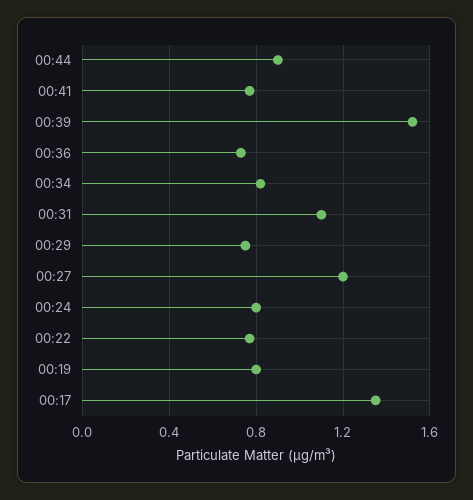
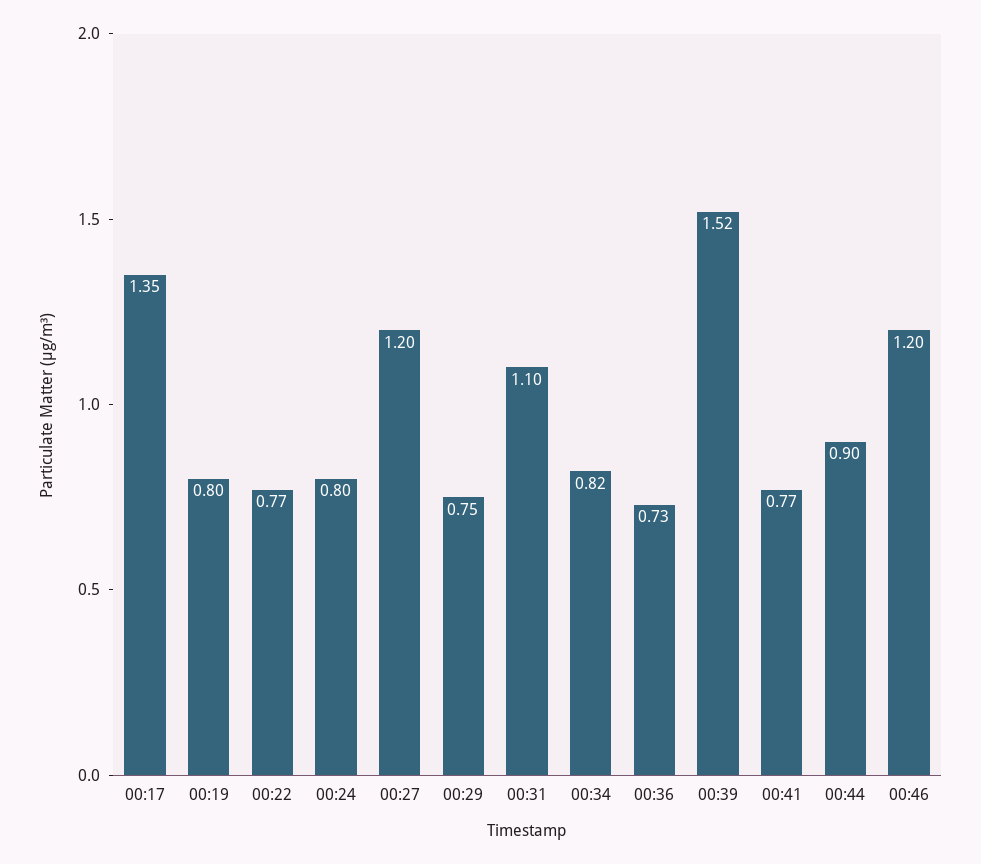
00:46: none -> 1.2

